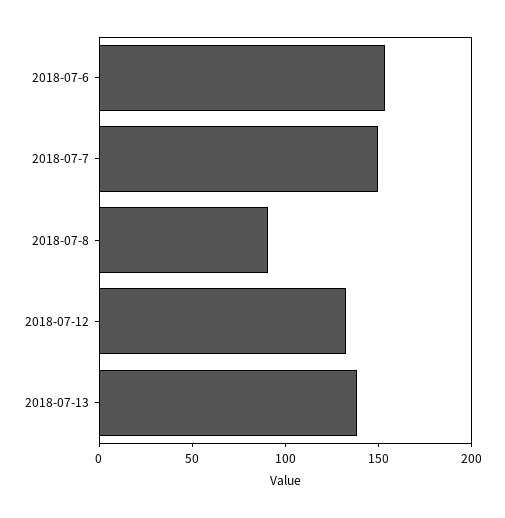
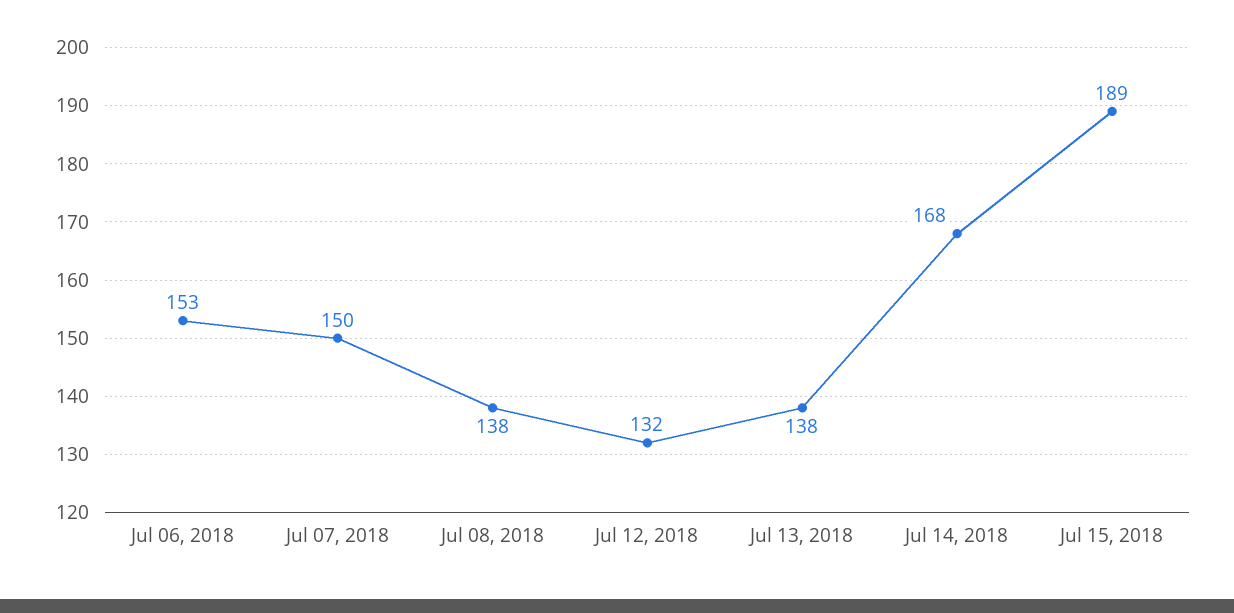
2018-07-8: 90 -> 138
Jul 14, 2018: none -> 168
Jul 15, 2018: none -> 189

